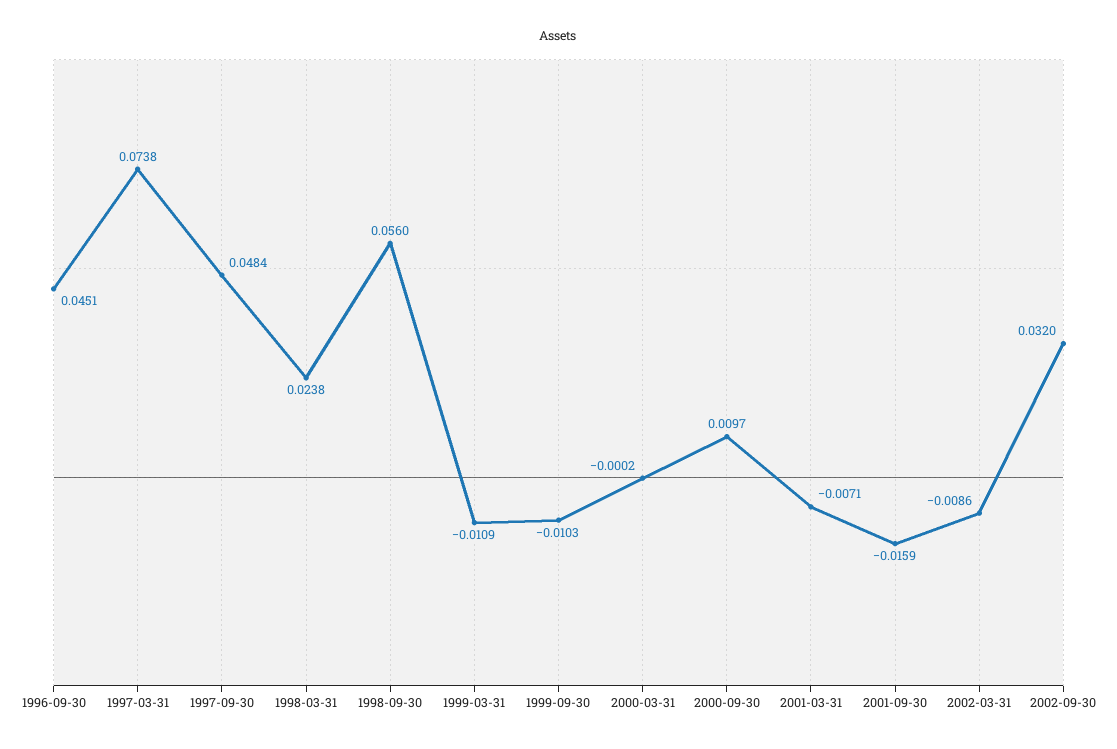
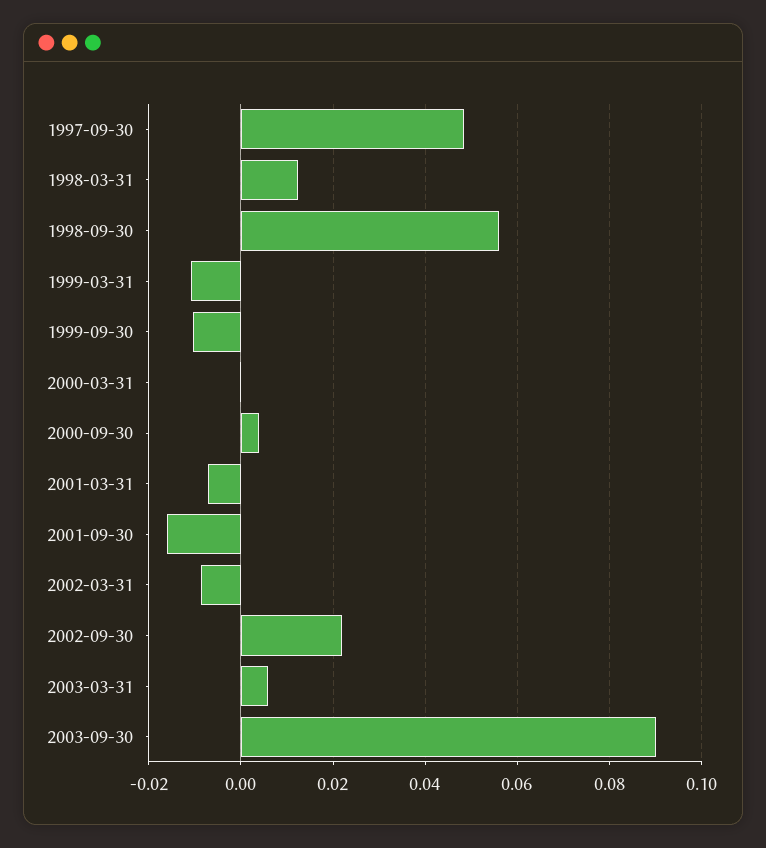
1996-09-30: 0.0451 -> none
1997-03-31: 0.0738 -> none
1998-03-31: 0.0238 -> 0.012
2000-09-30: 0.0097 -> 0.004
2002-09-30: 0.032 -> 0.022
2003-03-31: none -> 0.006
2003-09-30: none -> 0.09

